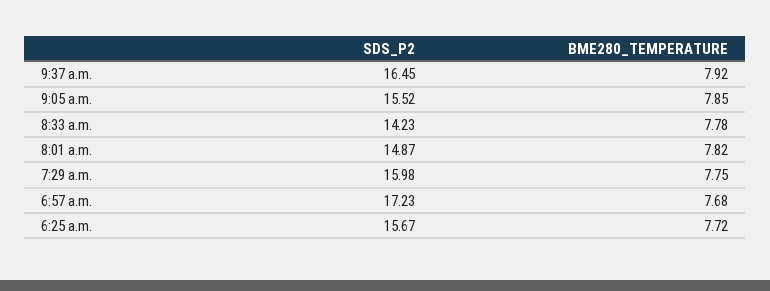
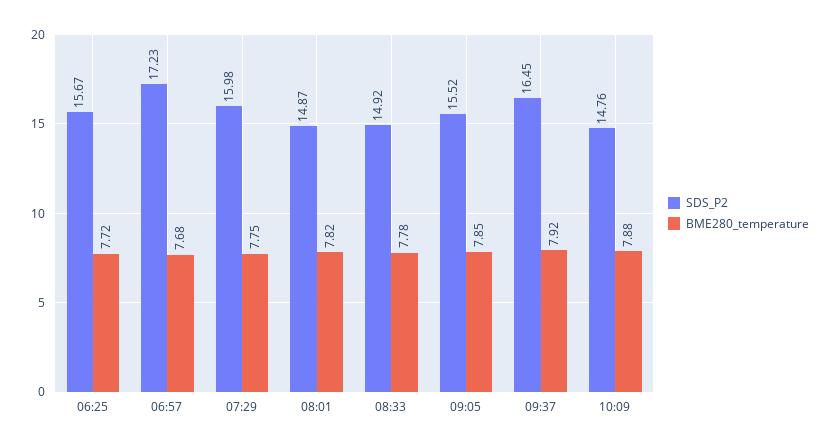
SDS_P2, 8:33 a.m.: 14.23 -> 14.92
SDS_P2, 10:09: none -> 14.76
BME280_TEMPERATURE, 10:09: none -> 7.88

